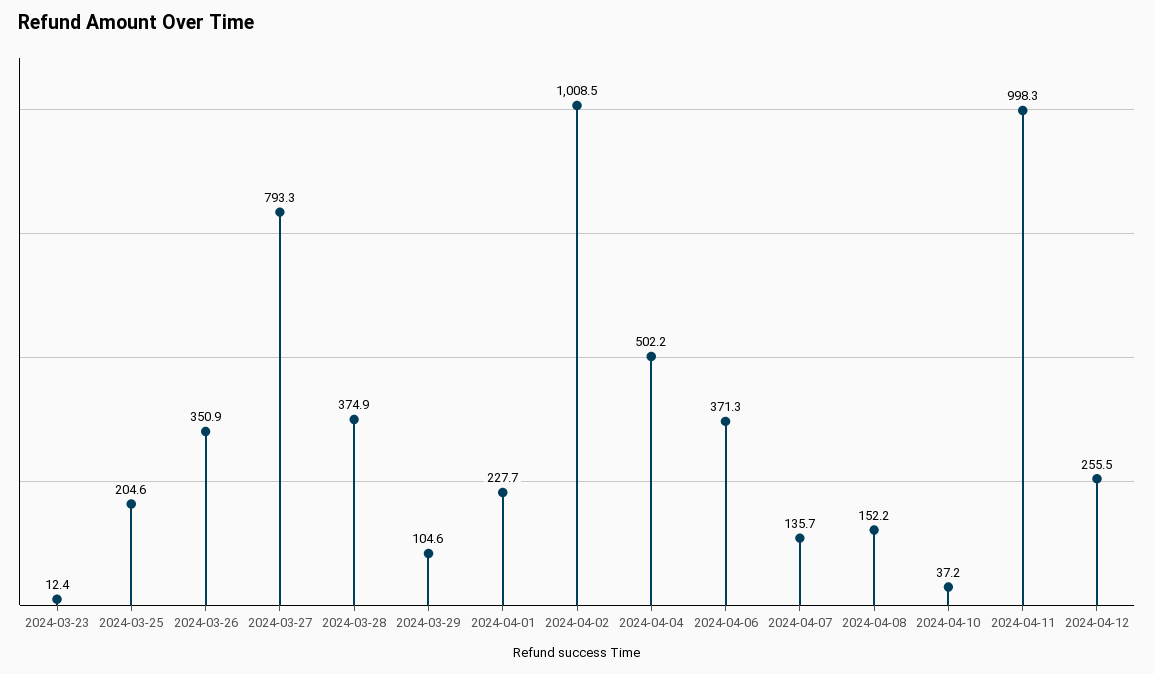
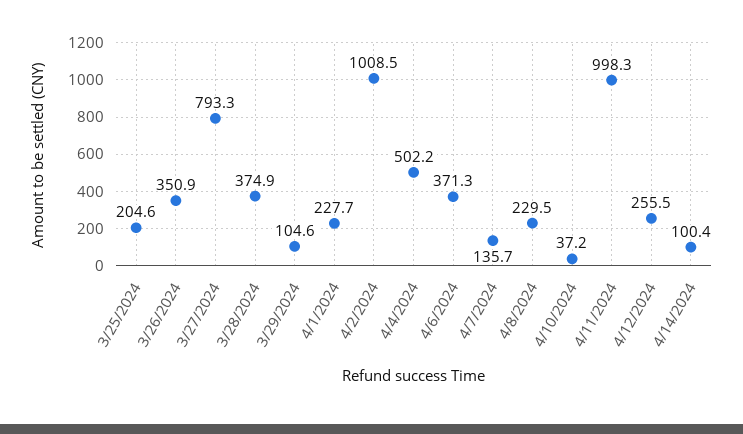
2024-03-23: 12.4 -> none
2024-04-08: 152.2 -> 229.5
4/14/2024: none -> 100.4

